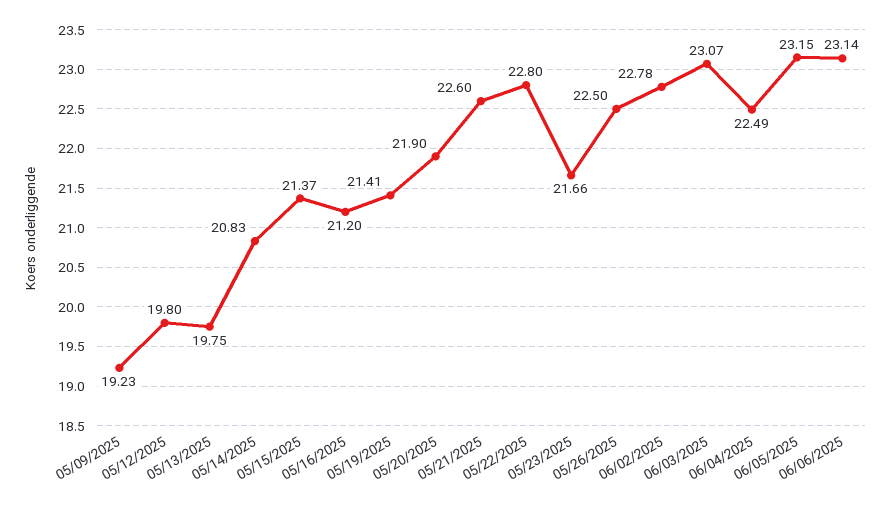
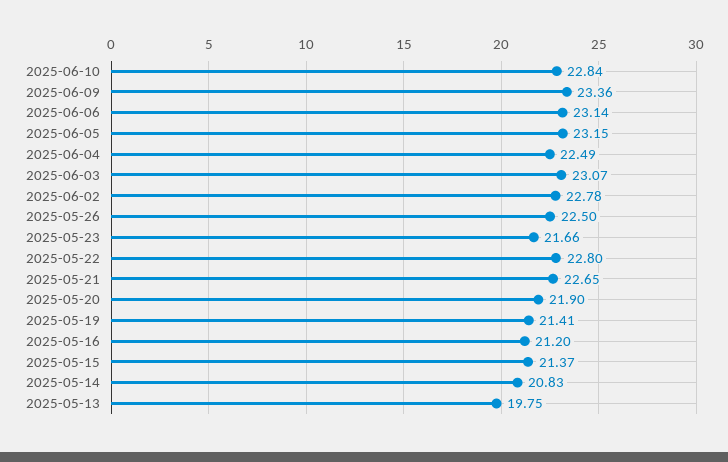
05/09/2025: 19.23 -> none
05/12/2025: 19.8 -> none
05/21/2025: 22.6 -> 22.65
2025-06-10: none -> 22.84
2025-06-09: none -> 23.36

